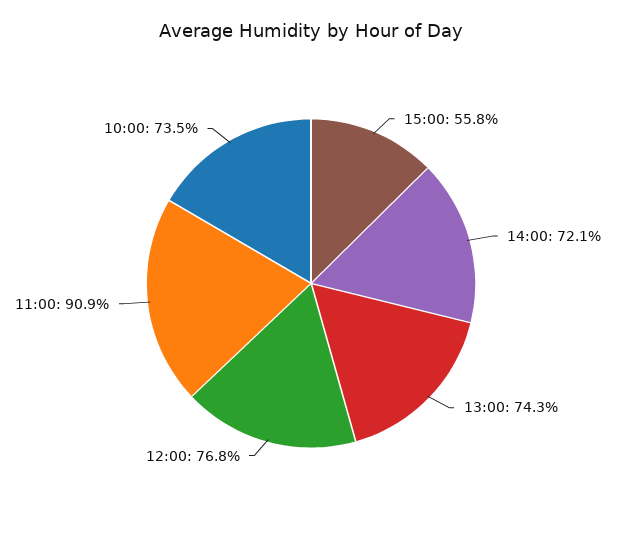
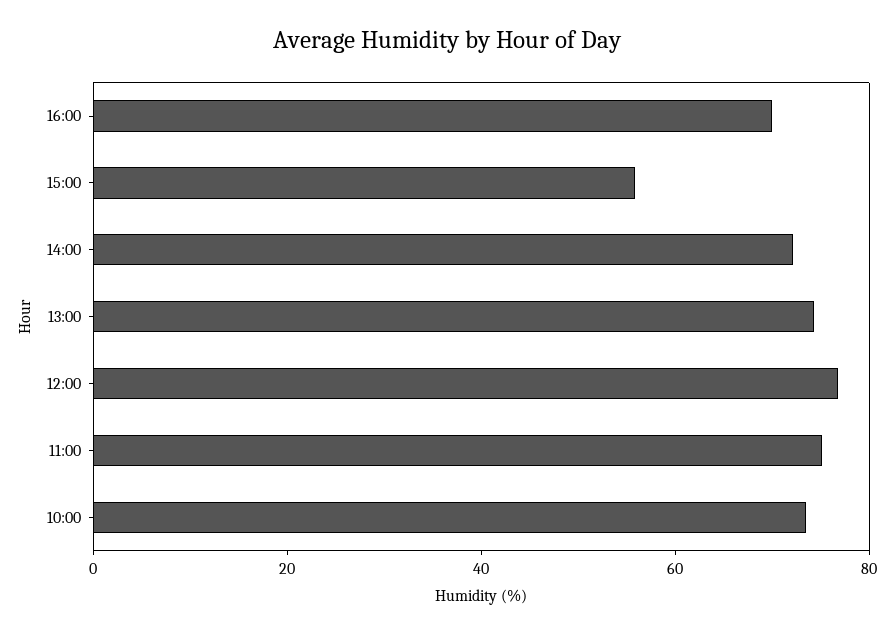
11:00: 90.9 -> 75
16:00: none -> 70

